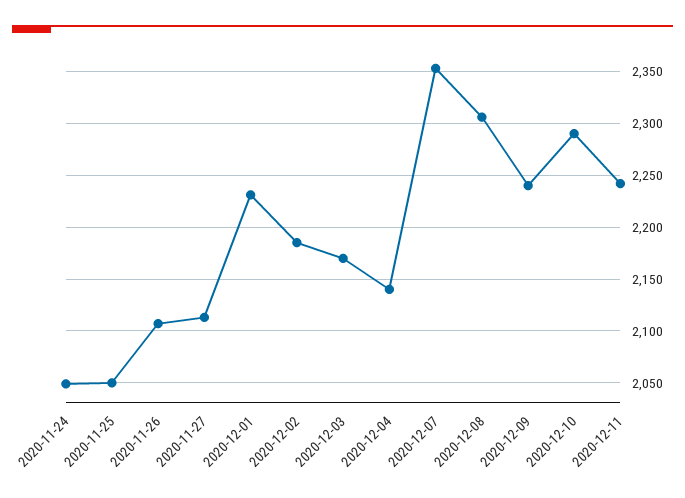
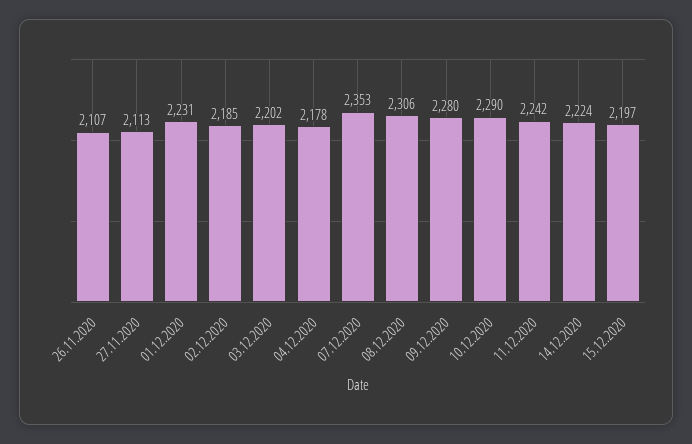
2020-11-24: 2050 -> none
2020-11-25: 2050 -> none
2020-12-03: 2170 -> 2202
2020-12-04: 2140 -> 2178
2020-12-09: 2240 -> 2280
14.12.2020: none -> 2224
15.12.2020: none -> 2197

